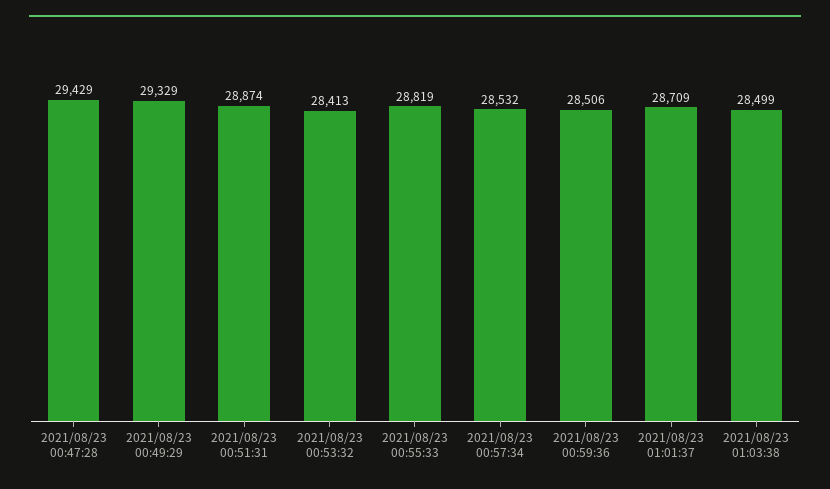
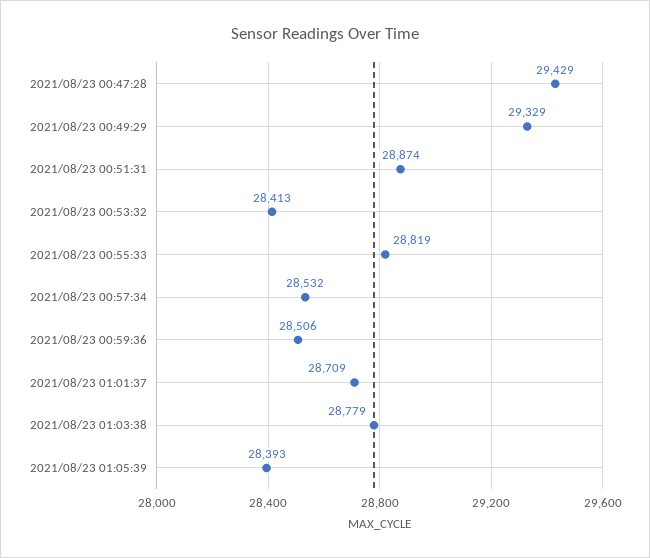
2021/08/23 01:03:38: 28499 -> 28779
2021/08/23 01:05:39: none -> 28393

